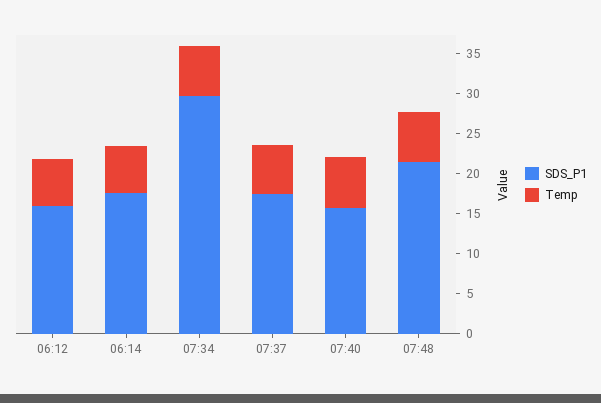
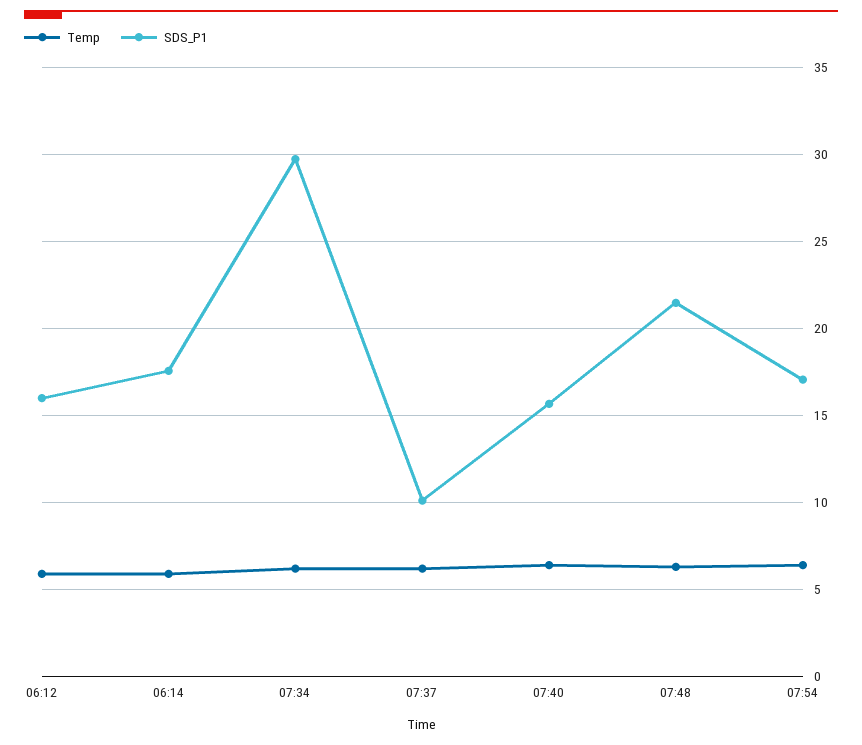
SDS_P1, 07:37: 17.5 -> 10
Temp, 07:54: none -> 6.5
SDS_P1, 07:54: none -> 17

